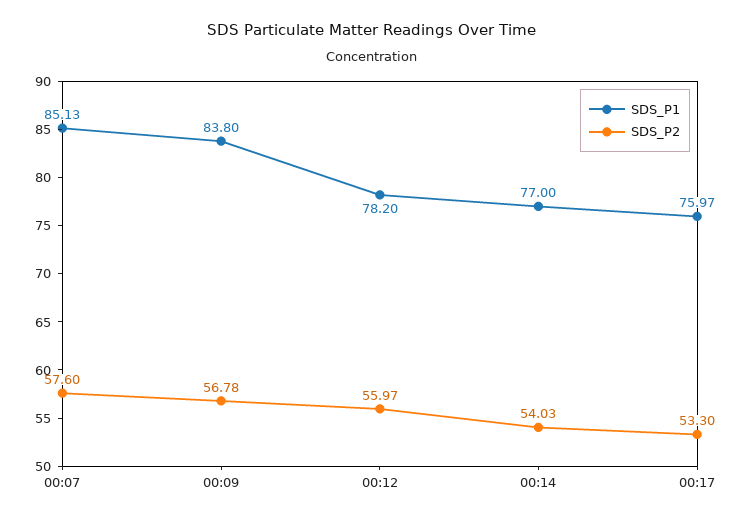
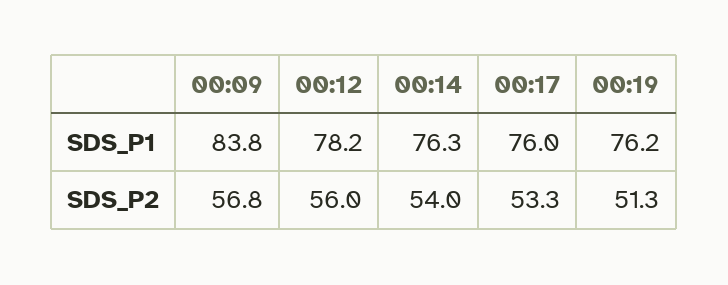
SDS_P1, 00:07: 85.13 -> none
SDS_P2, 00:07: 57.6 -> none
SDS_P1, 00:14: 77 -> 76.3
SDS_P1, 00:19: none -> 76.2
SDS_P2, 00:19: none -> 51.3

